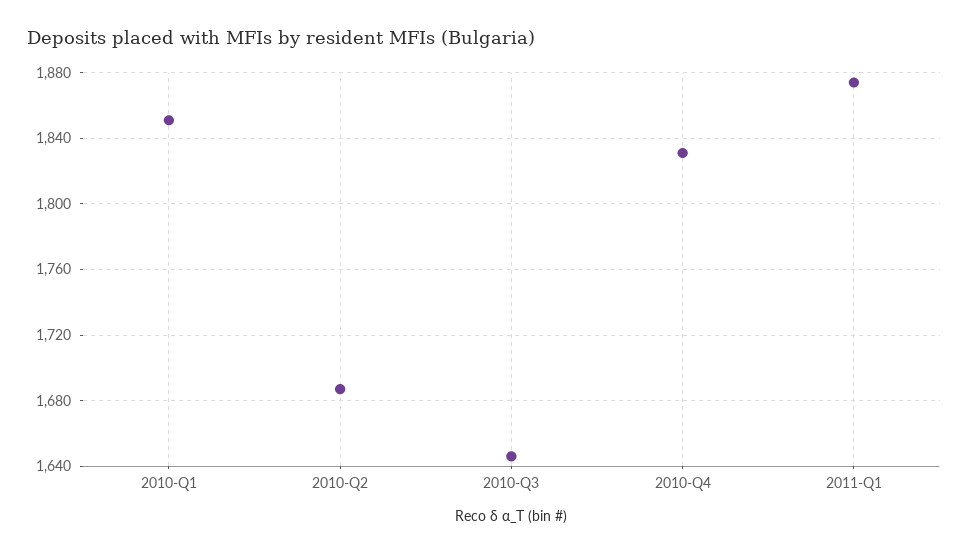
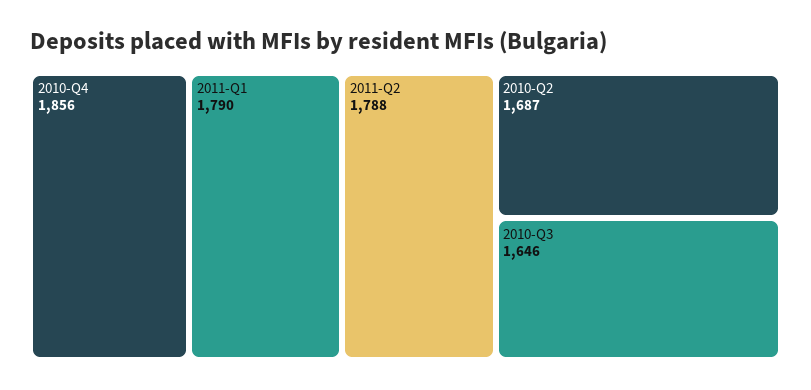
2010-Q1: 1850 -> none
2010-Q4: 1830 -> 1856
2011-Q1: 1875 -> 1790
2011-Q2: none -> 1788

